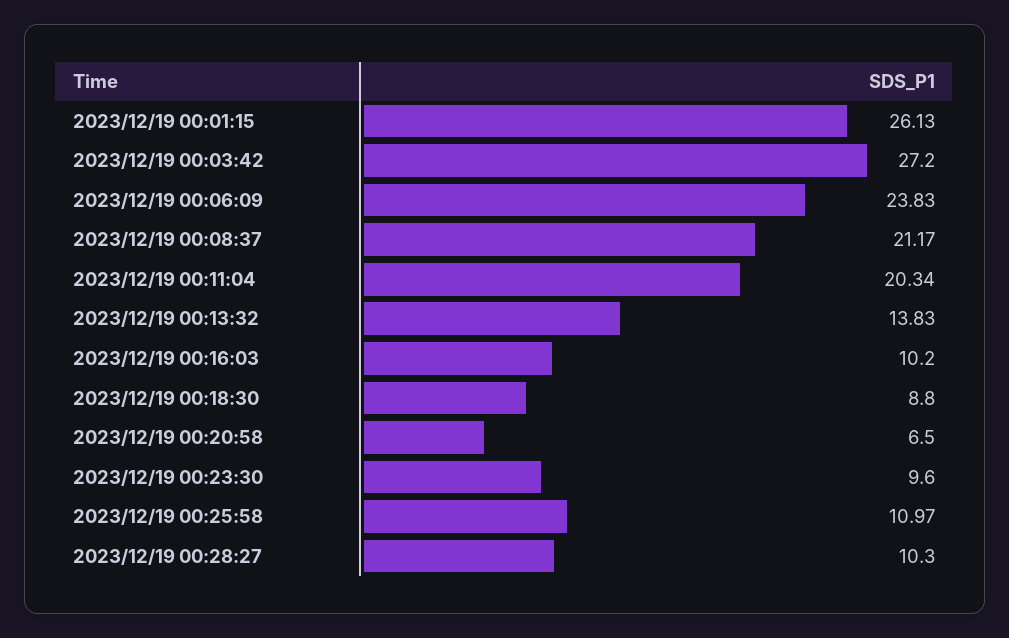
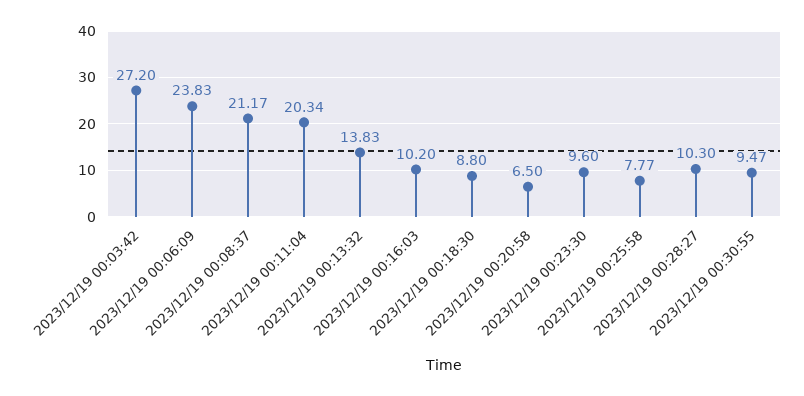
2023/12/19 00:01:15: 26.13 -> none
2023/12/19 00:25:58: 10.97 -> 7.77
2023/12/19 00:30:55: none -> 9.47

